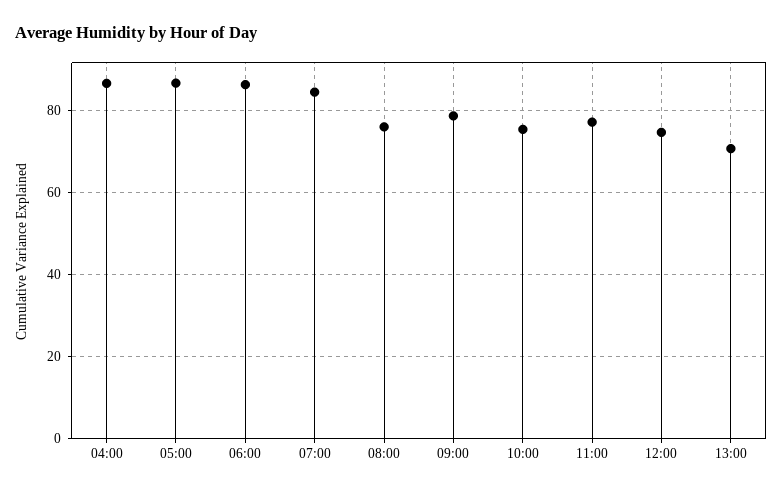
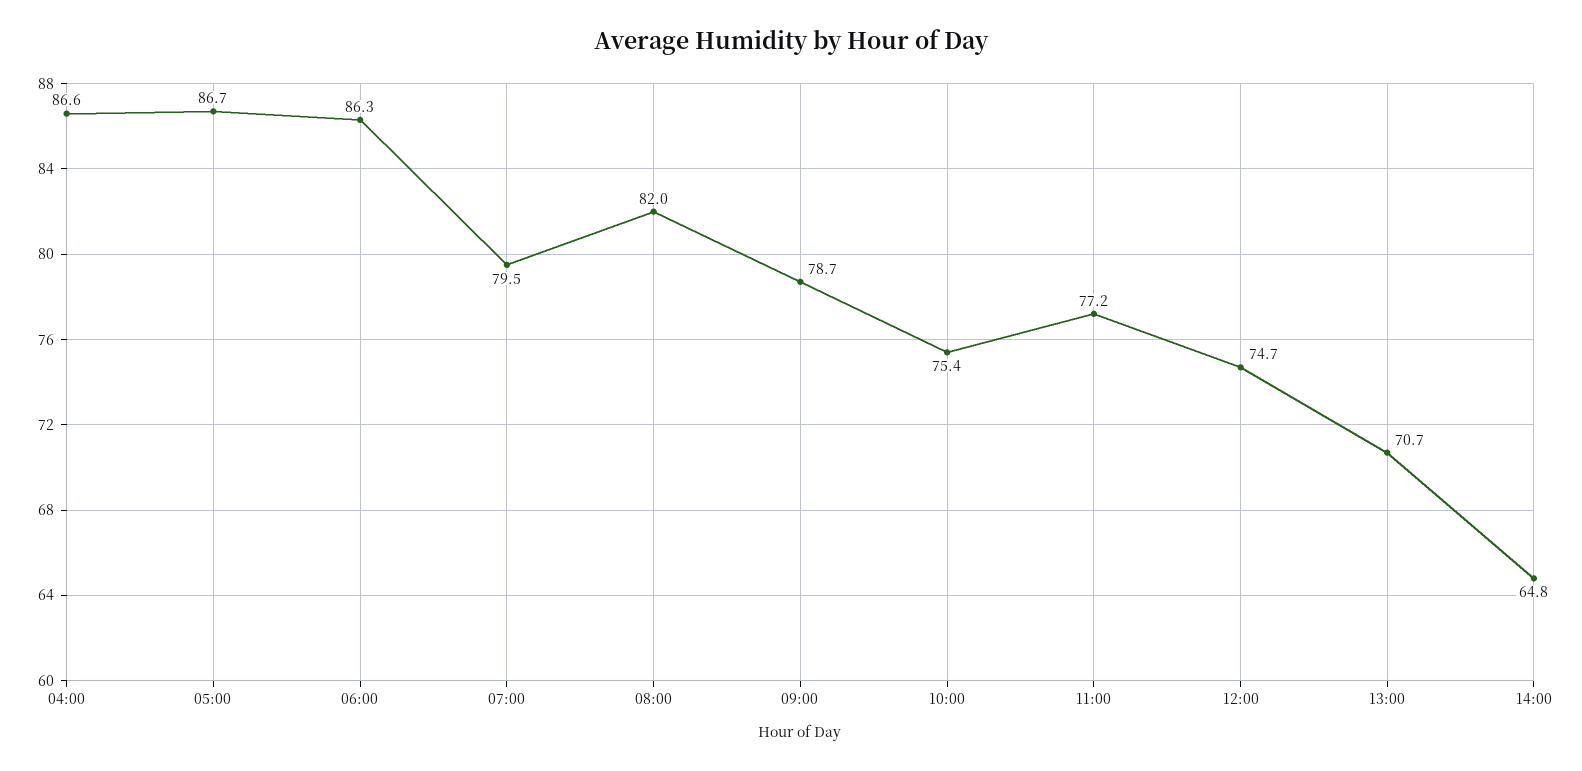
07:00: 84 -> 79.5
08:00: 76 -> 82
14:00: none -> 64.8

